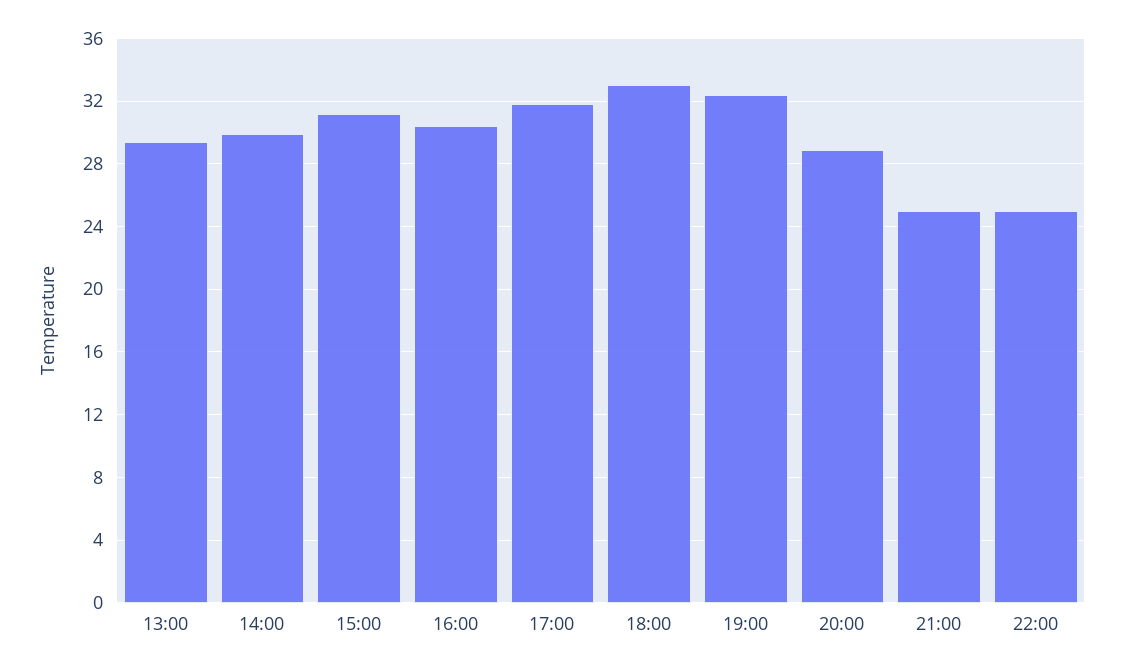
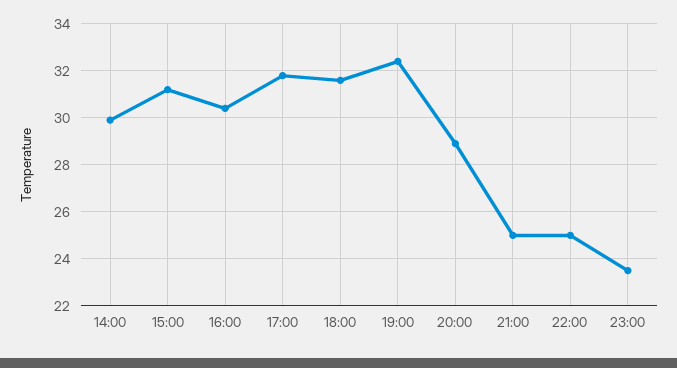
13:00: 29.5 -> none
18:00: 33 -> 31.5
23:00: none -> 23.5

